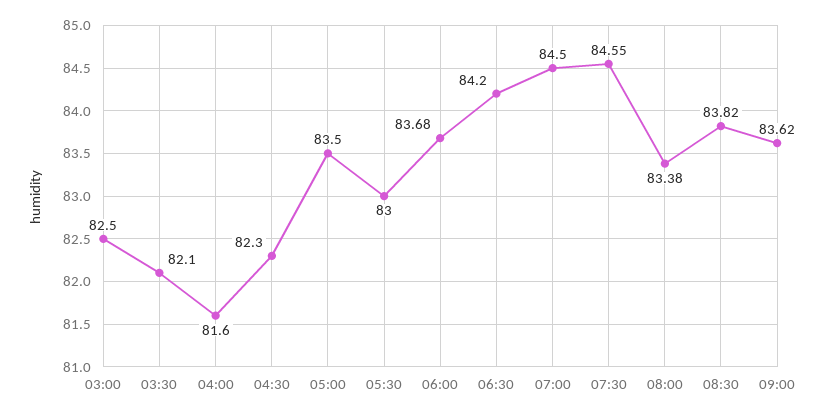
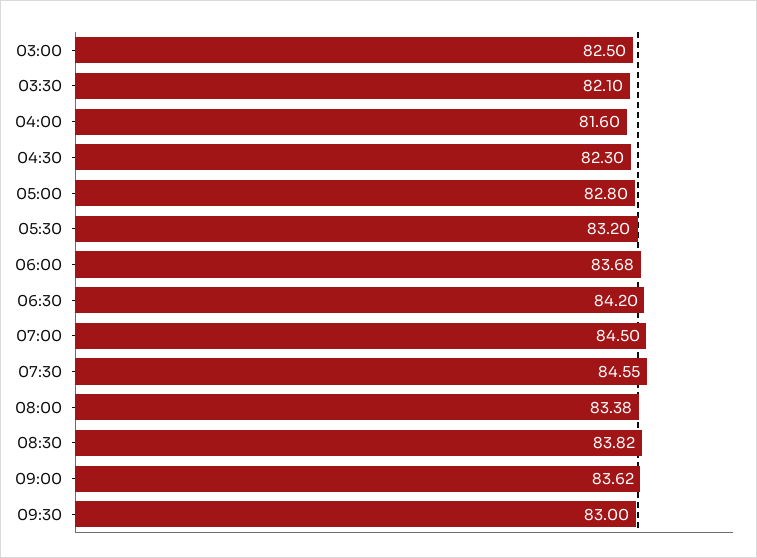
05:00: 83.5 -> 82.8
05:30: 83 -> 83.2
09:30: none -> 83

